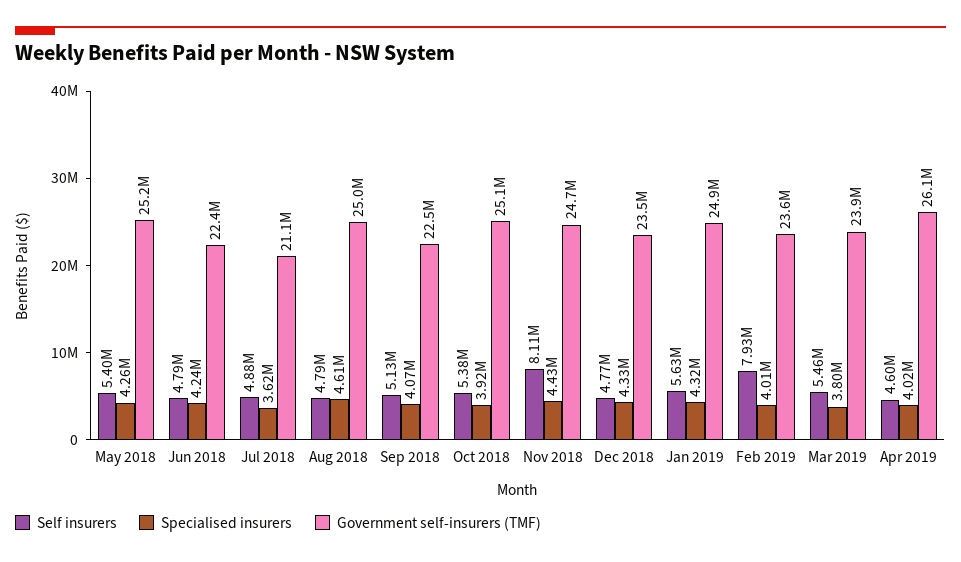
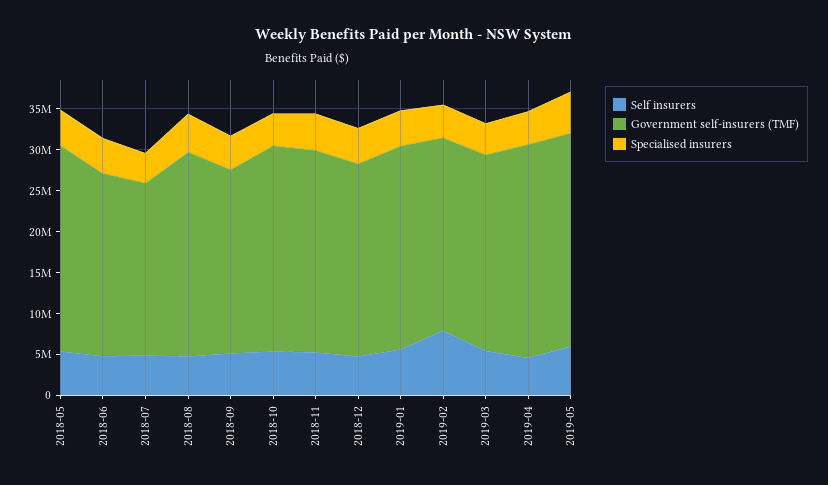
Self insurers, Nov 2018: 8110000 -> 5000000
Self insurers, 2019-05: none -> 6000000
Government self-insurers (TMF), 2019-05: none -> 26000000
Specialised insurers, 2019-05: none -> 5000000

